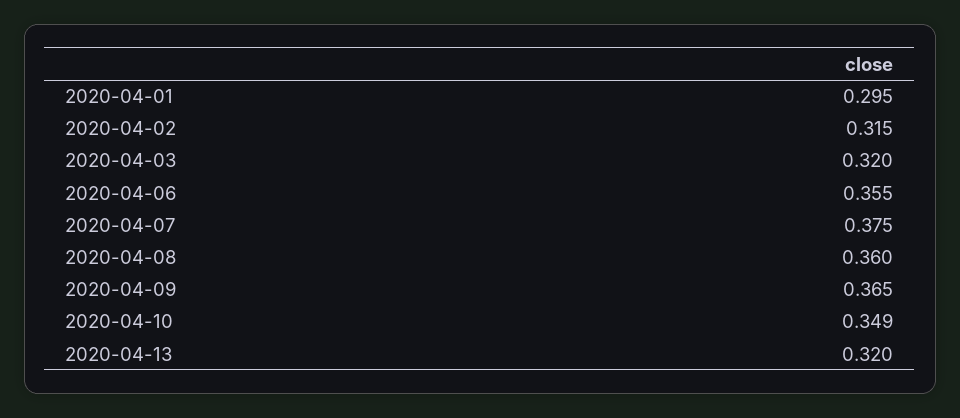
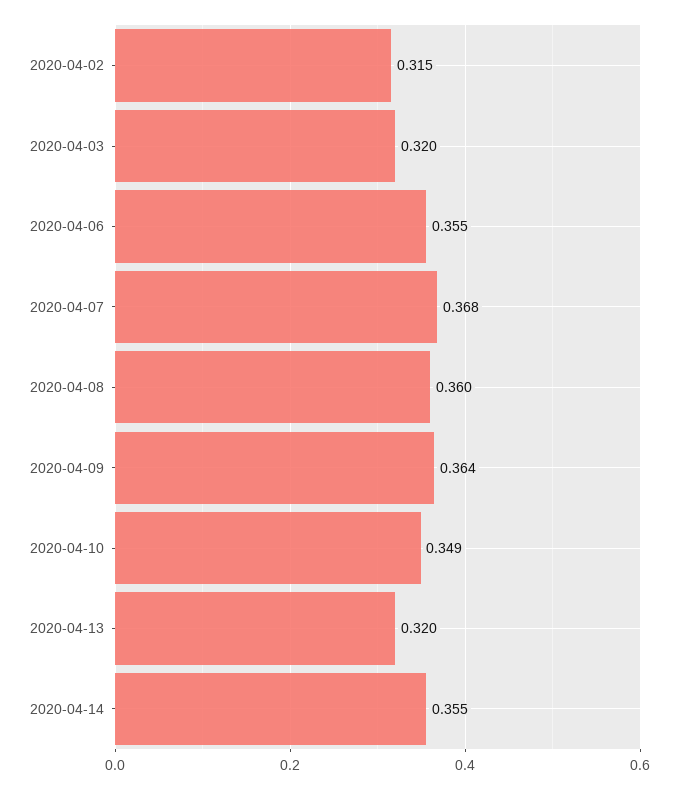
2020-04-01: 0.295 -> none
2020-04-07: 0.375 -> 0.368
2020-04-09: 0.365 -> 0.364
2020-04-14: none -> 0.355

